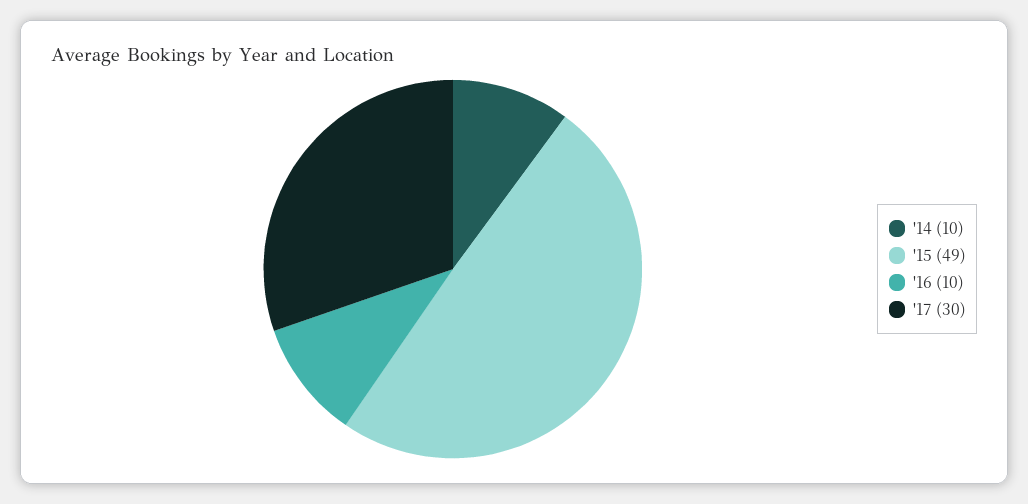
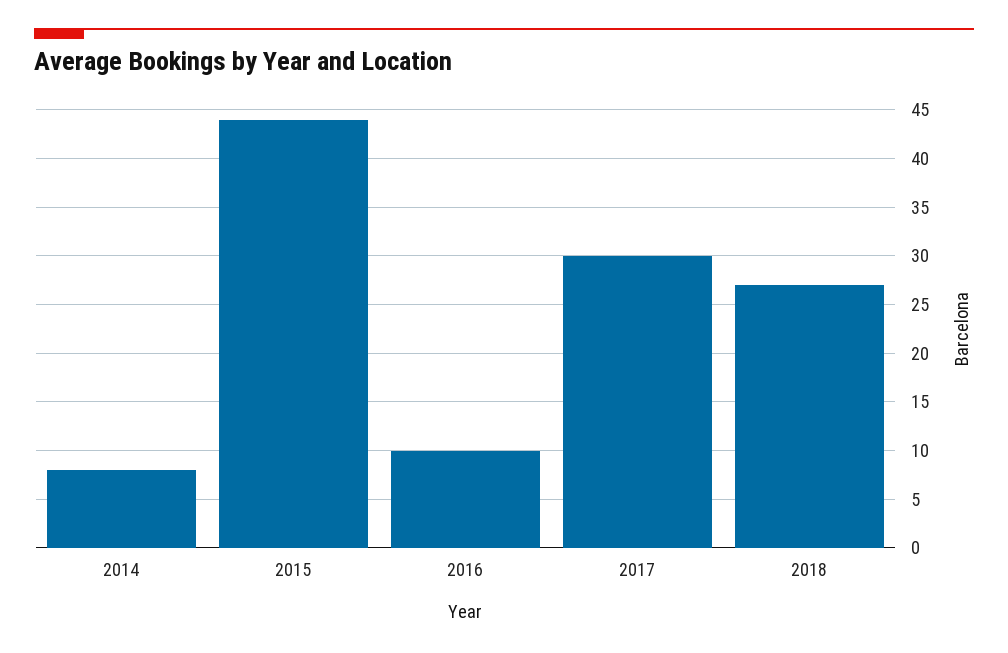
'14: 10 -> 8
'15: 49 -> 44
2018: none -> 27

